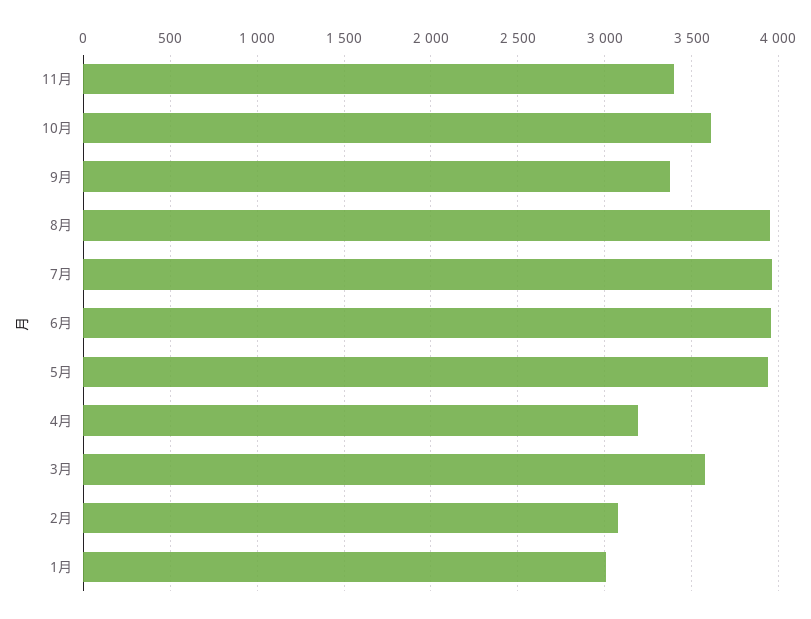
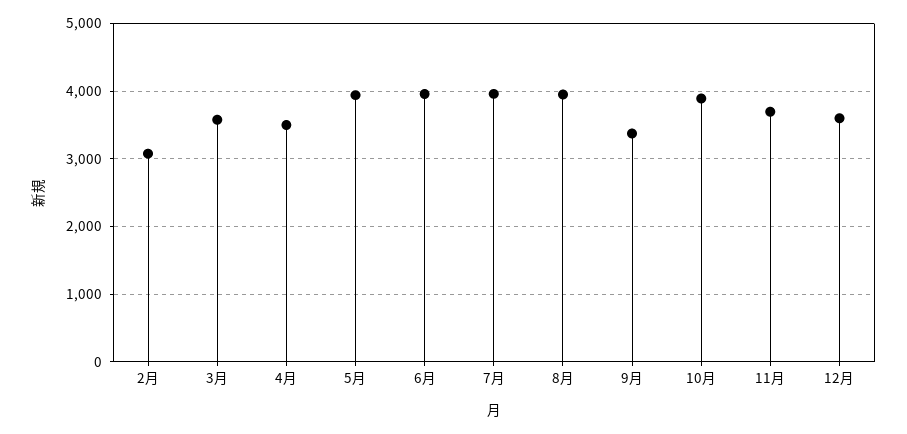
11月: 3400 -> 3700
10月: 3600 -> 3900
4月: 3200 -> 3500
1月: 3000 -> none
12月: none -> 3600

